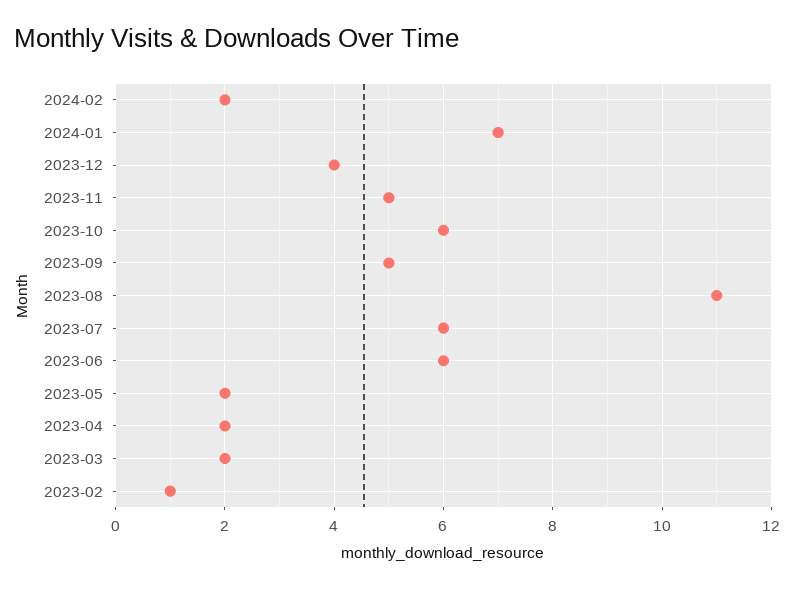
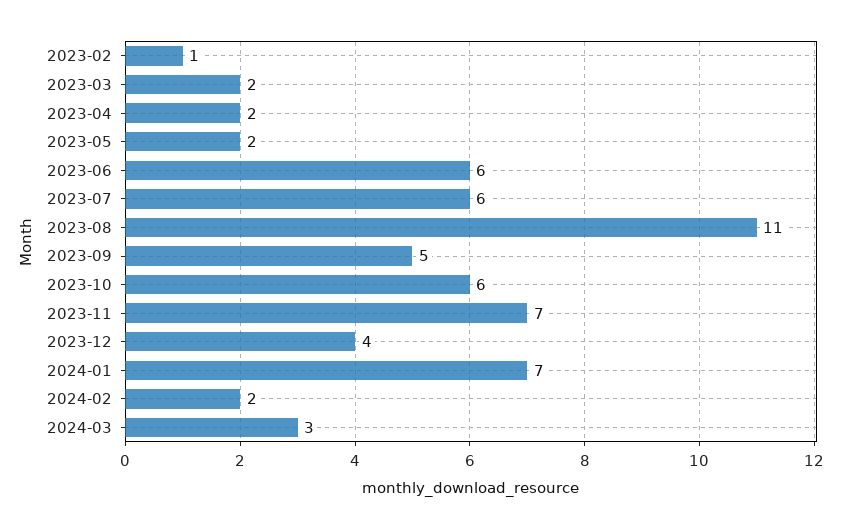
2023-11: 5 -> 7
2024-03: none -> 3

